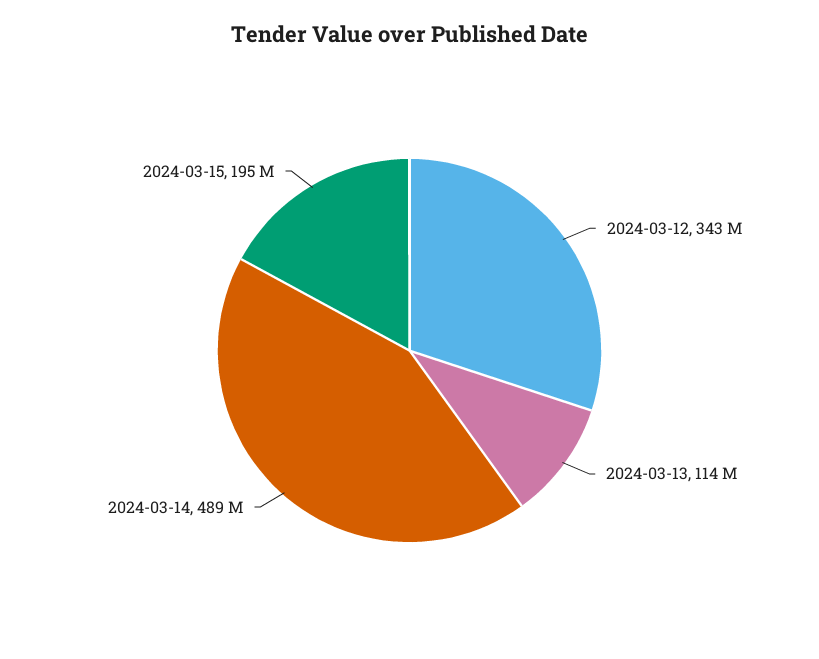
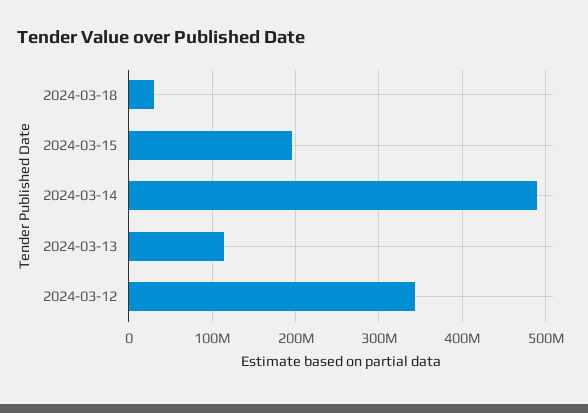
2024-03-18: none -> 30000000

